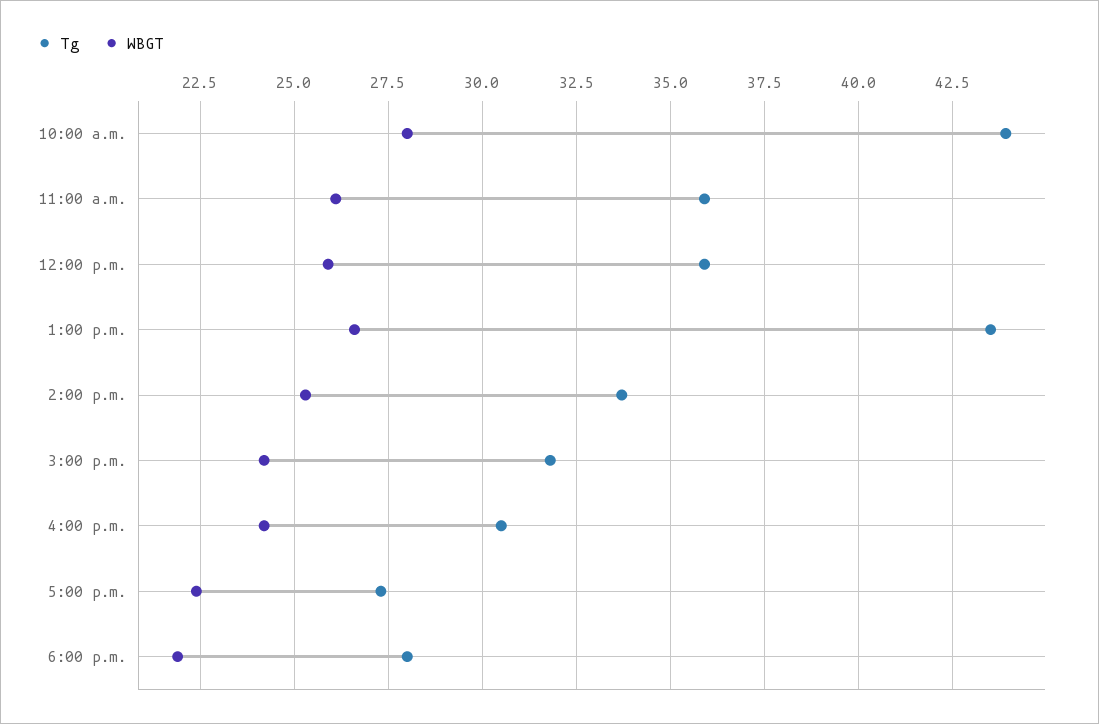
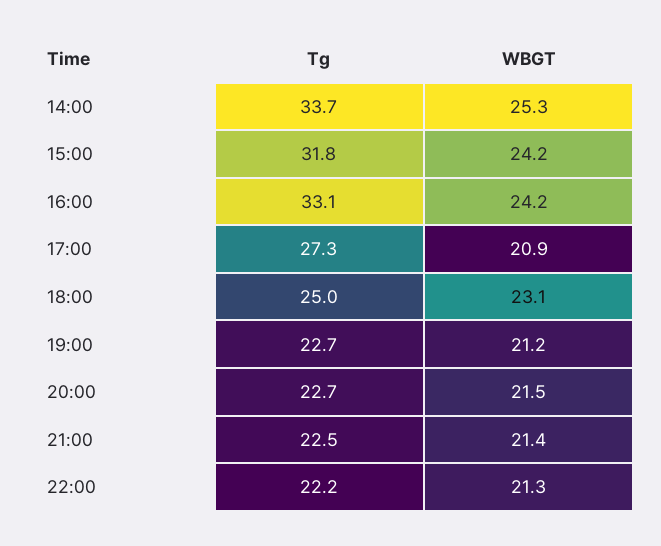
Tg, 10:00 a.m.: 44 -> none
WBGT, 10:00 a.m.: 28 -> none
Tg, 11:00 a.m.: 36 -> none
WBGT, 11:00 a.m.: 26 -> none
Tg, 12:00 p.m.: 36 -> none
WBGT, 12:00 p.m.: 26 -> none
Tg, 1:00 p.m.: 43.5 -> none
WBGT, 1:00 p.m.: 26.5 -> none
Tg, 4:00 p.m.: 30.5 -> 33.1
WBGT, 5:00 p.m.: 22.5 -> 20.9
Tg, 6:00 p.m.: 28 -> 25
WBGT, 6:00 p.m.: 22 -> 23.1
Tg, 19:00: none -> 22.7
WBGT, 19:00: none -> 21.2
Tg, 20:00: none -> 22.7
WBGT, 20:00: none -> 21.5
Tg, 21:00: none -> 22.5
WBGT, 21:00: none -> 21.4
Tg, 22:00: none -> 22.2
WBGT, 22:00: none -> 21.3

